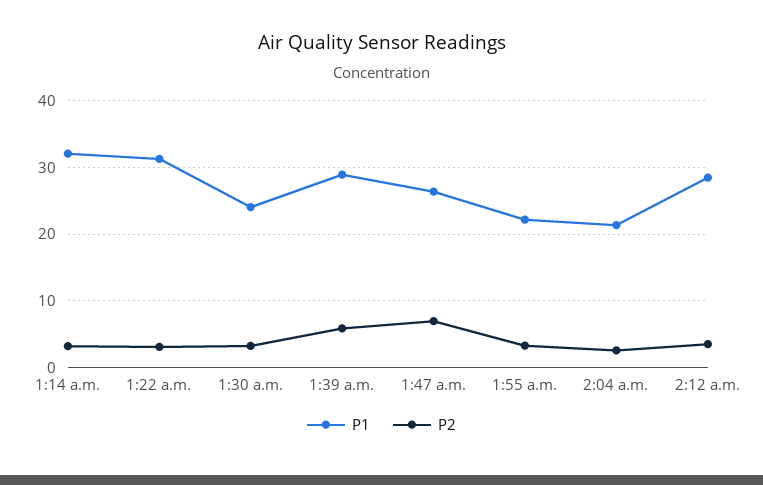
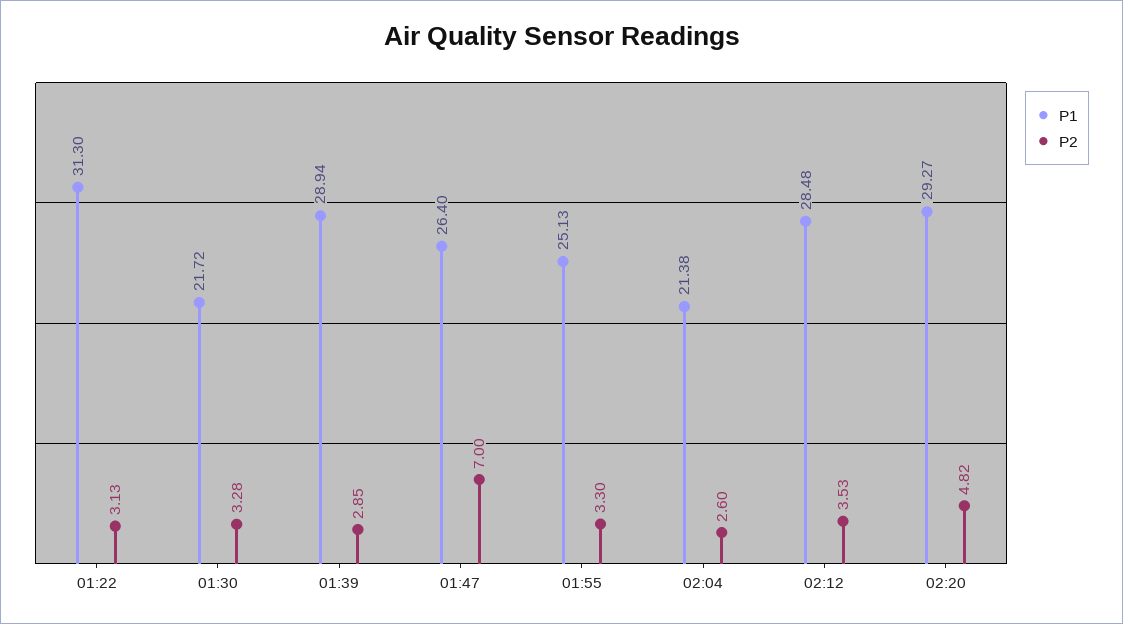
P1, 1:14 a.m.: 32 -> none
P2, 1:14 a.m.: 3 -> none
P1, 1:30 a.m.: 24 -> 21.72
P2, 1:39 a.m.: 6 -> 2.85
P1, 1:55 a.m.: 22 -> 25.13
P1, 02:20: none -> 29.27
P2, 02:20: none -> 4.82

